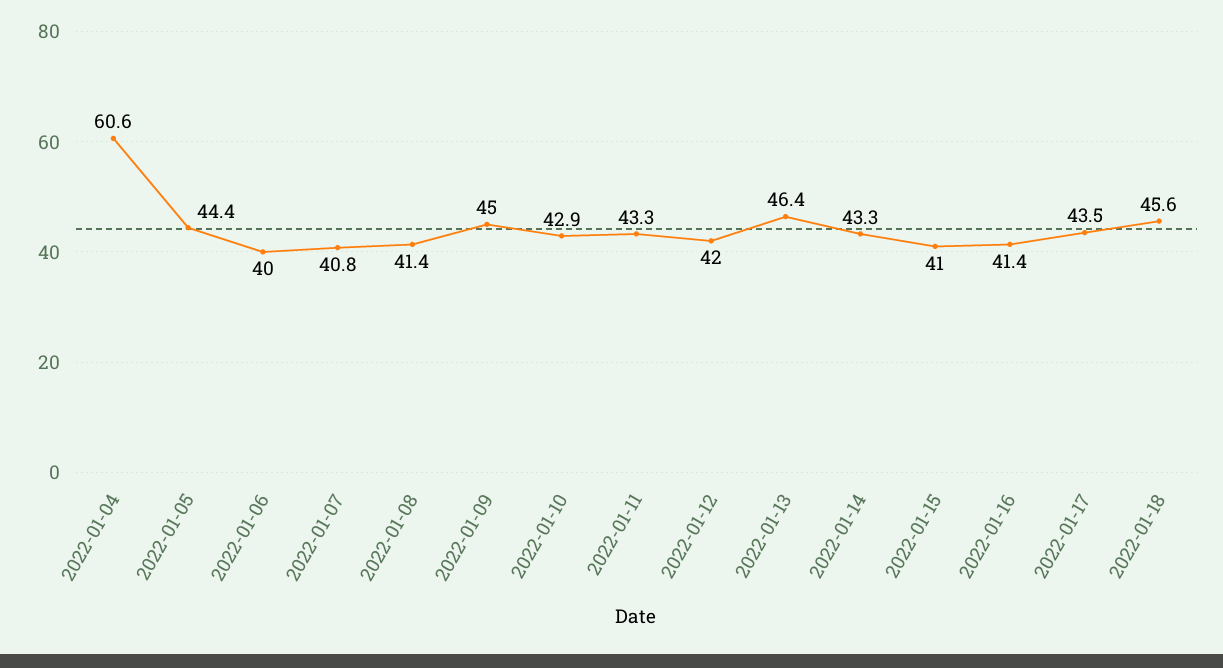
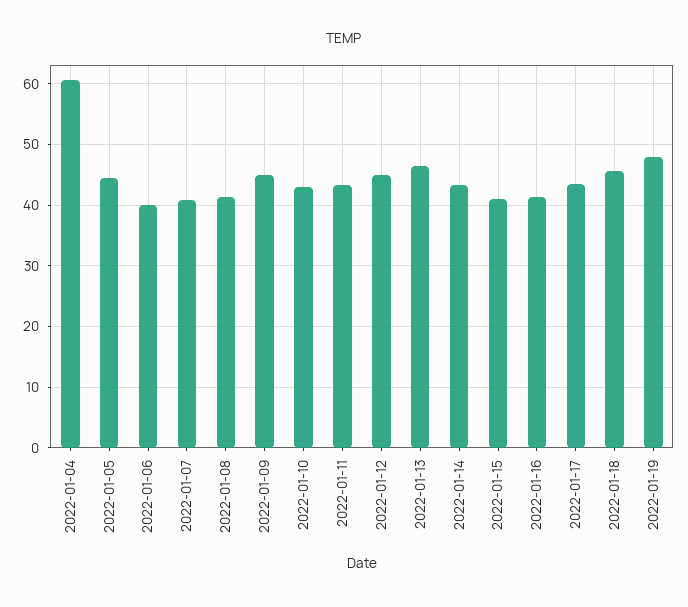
2022-01-12: 42 -> 45
2022-01-19: none -> 48

